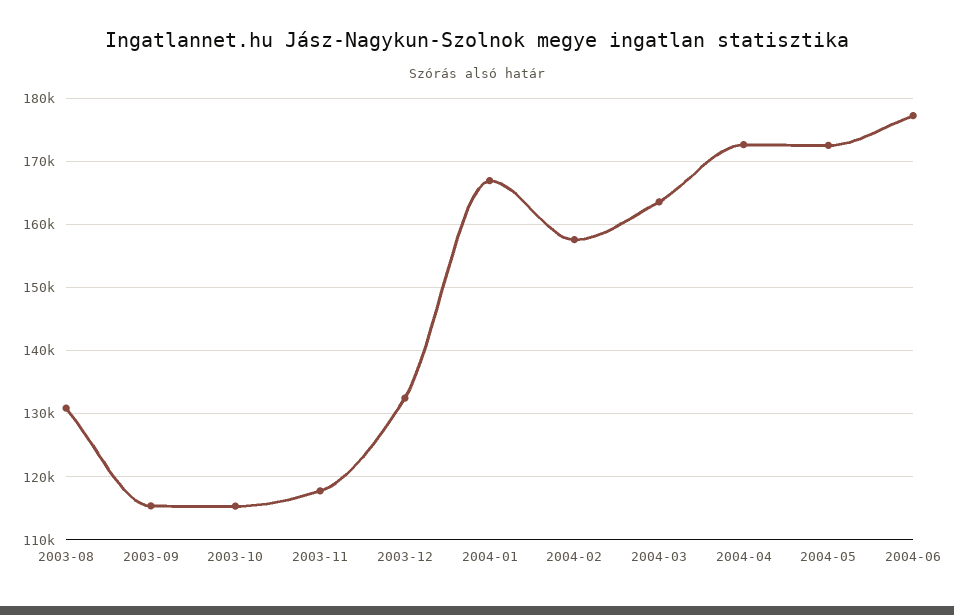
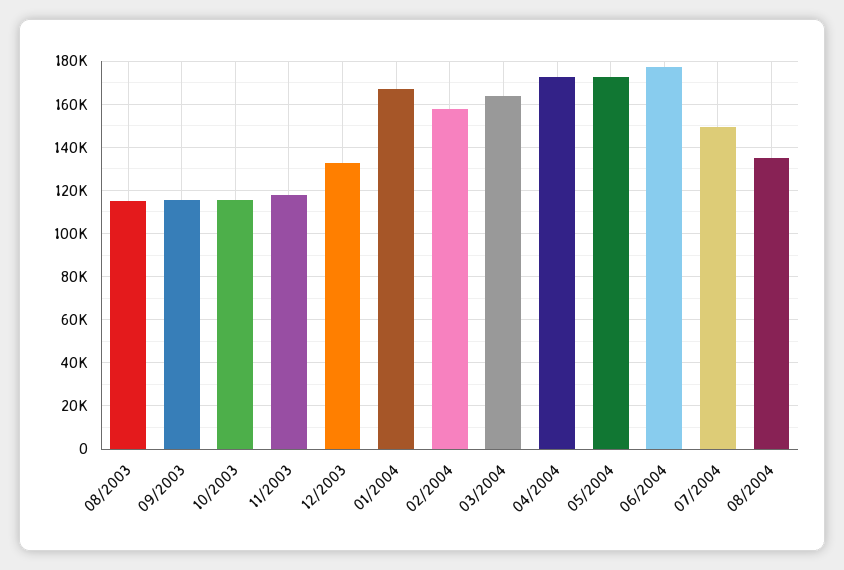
2003-08: 131000 -> 115000
07/2004: none -> 150000
08/2004: none -> 135000

